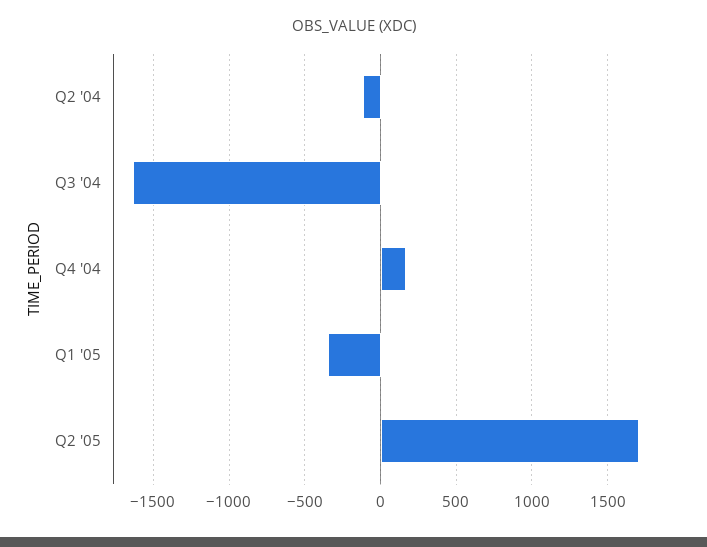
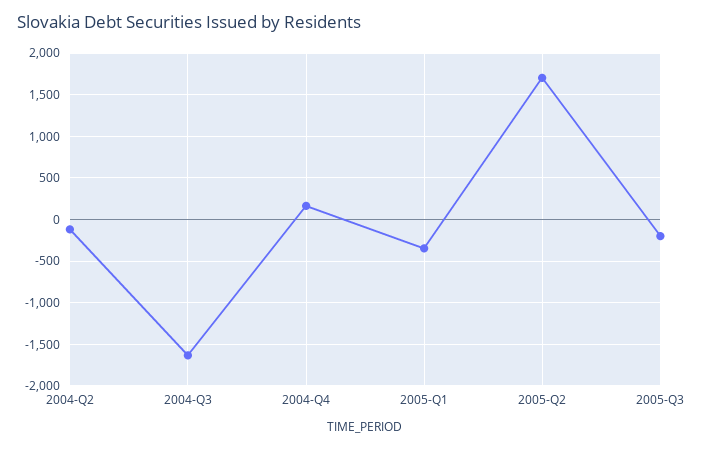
2005-Q3: none -> -200

